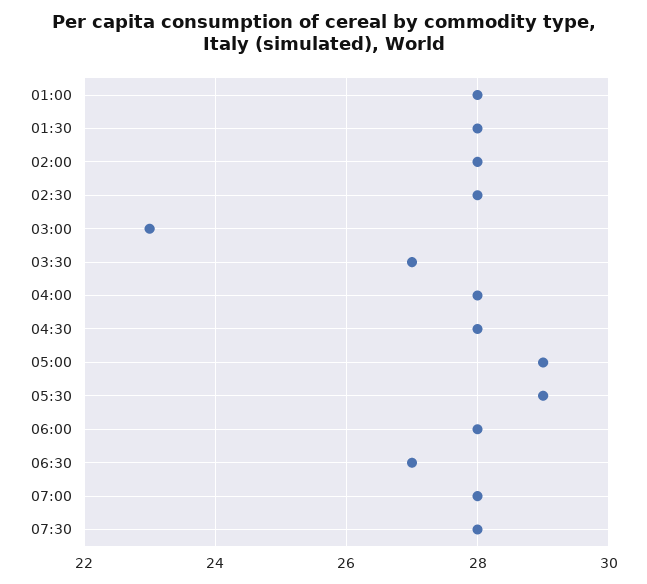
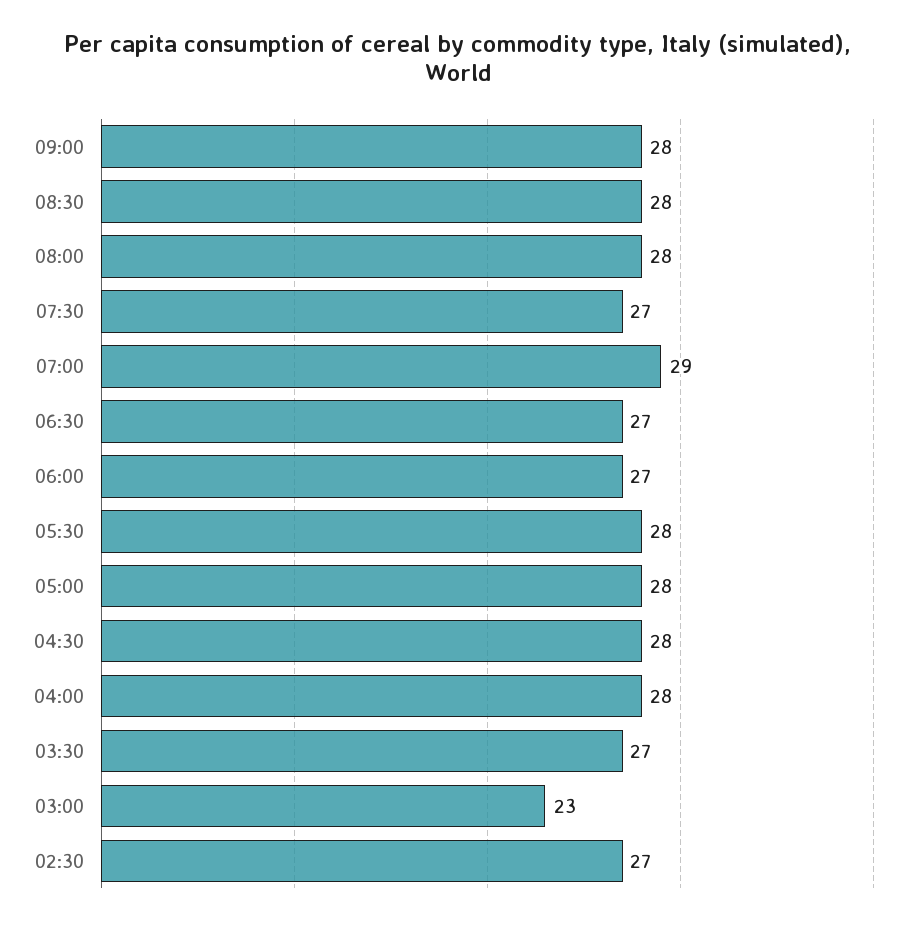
01:00: 28 -> none
01:30: 28 -> none
02:00: 28 -> none
02:30: 28 -> 27
05:00: 29 -> 28
05:30: 29 -> 28
06:00: 28 -> 27
07:00: 28 -> 29
07:30: 28 -> 27
09:00: none -> 28
08:30: none -> 28
08:00: none -> 28

